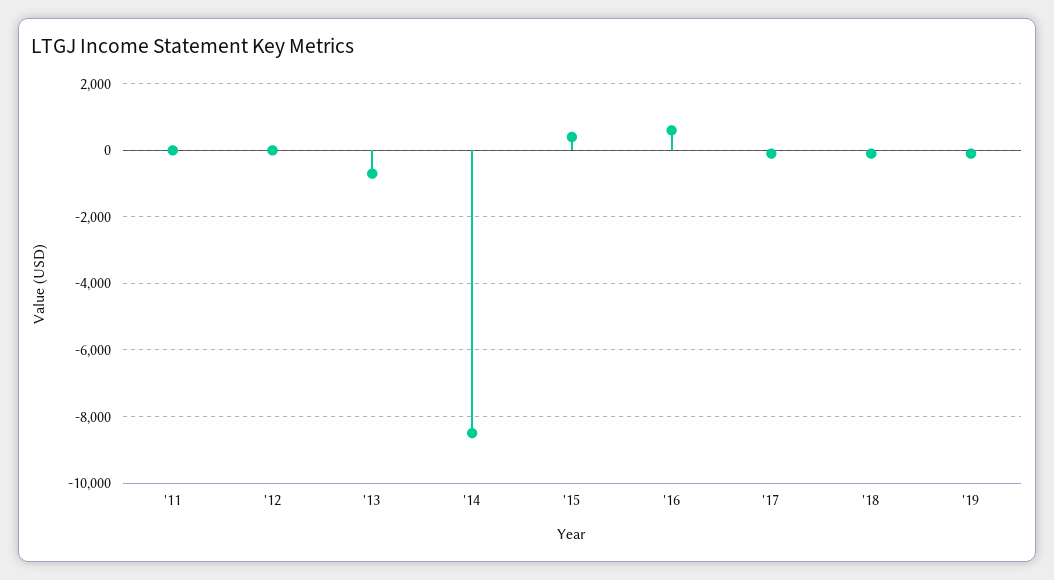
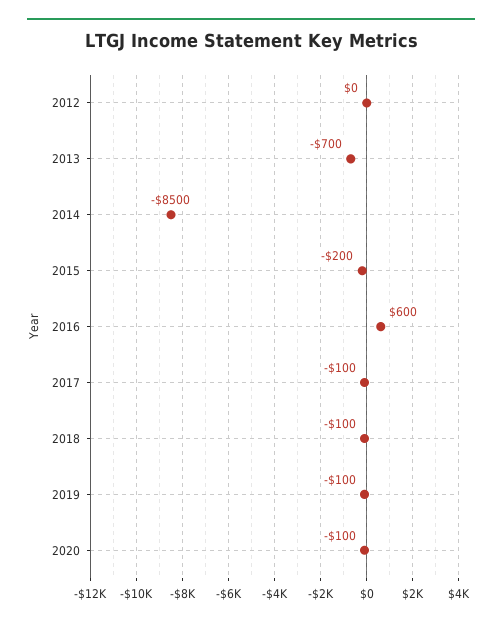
'11: 0 -> none
'15: 400 -> -200
2020: none -> -100

